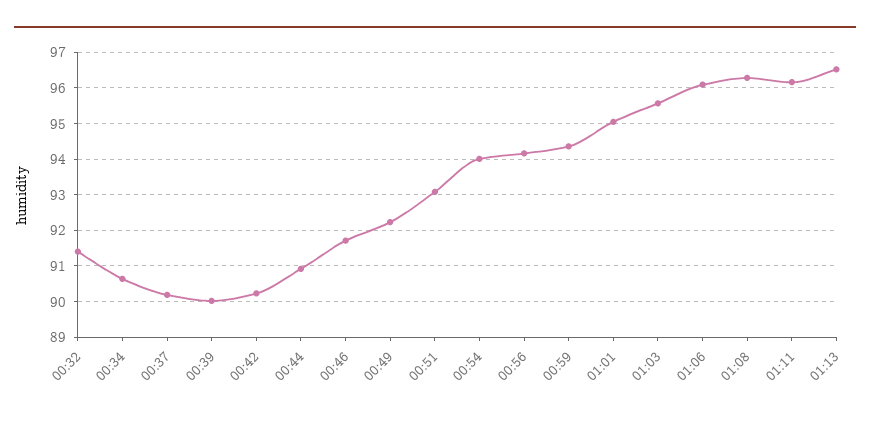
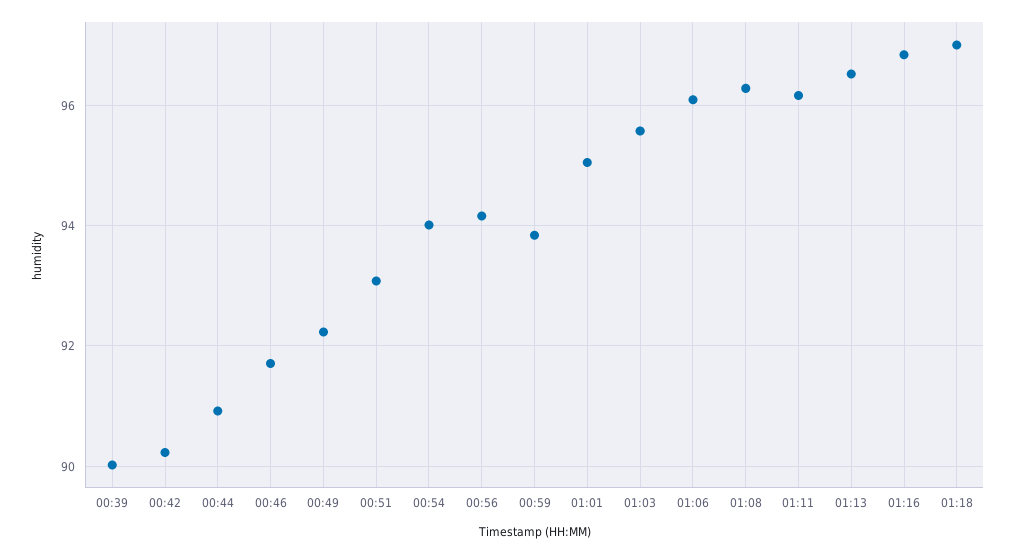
00:32: 91.4 -> none
00:34: 90.6 -> none
00:37: 90.2 -> none
00:59: 94.4 -> 93.8
01:16: none -> 96.8
01:18: none -> 97

